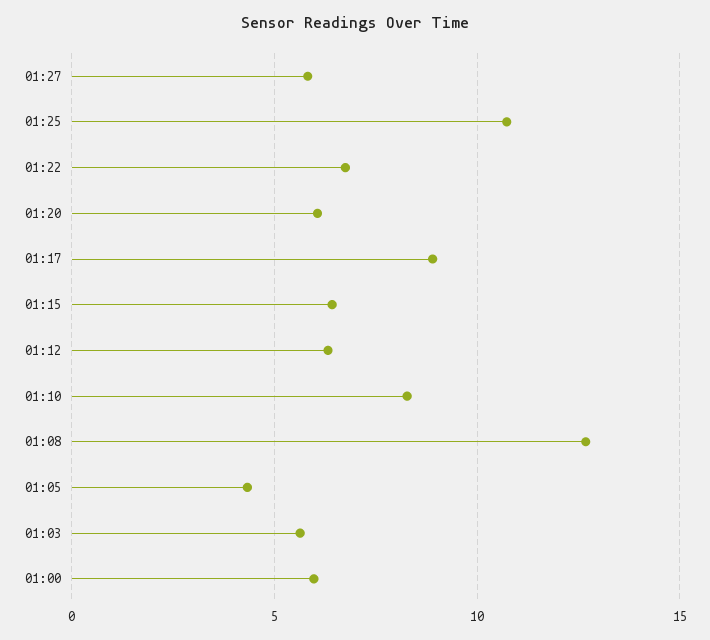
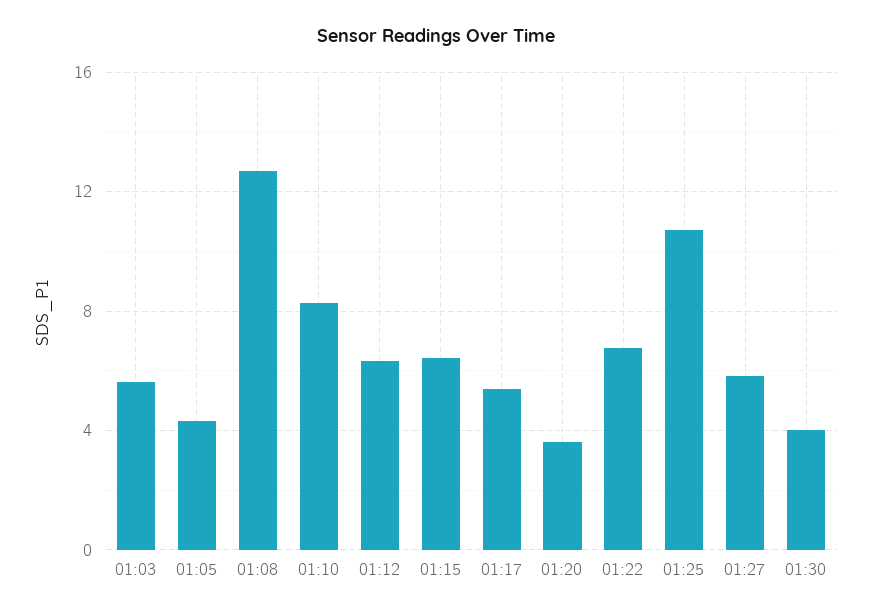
01:20: 6 -> 3.5
01:17: 9 -> 5.5
01:00: 6 -> none
01:30: none -> 4

